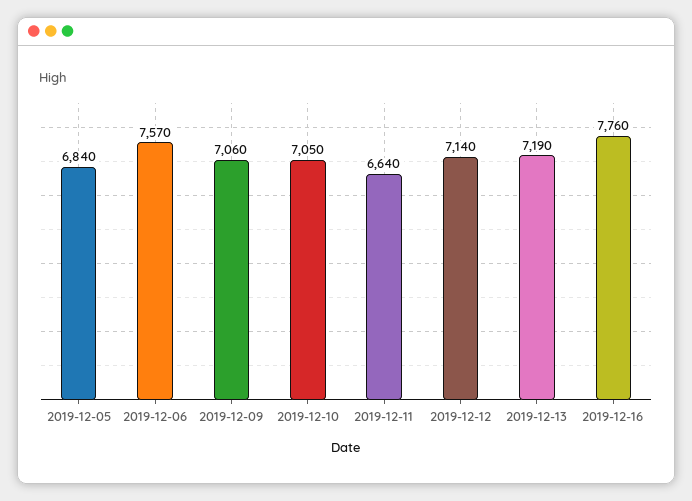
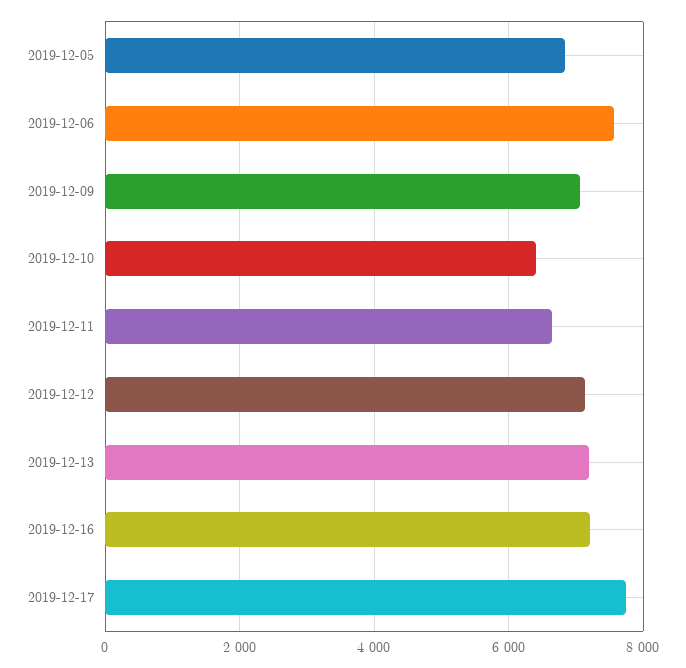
2019-12-10: 7050 -> 6400
2019-12-16: 7760 -> 7200
2019-12-17: none -> 7800

